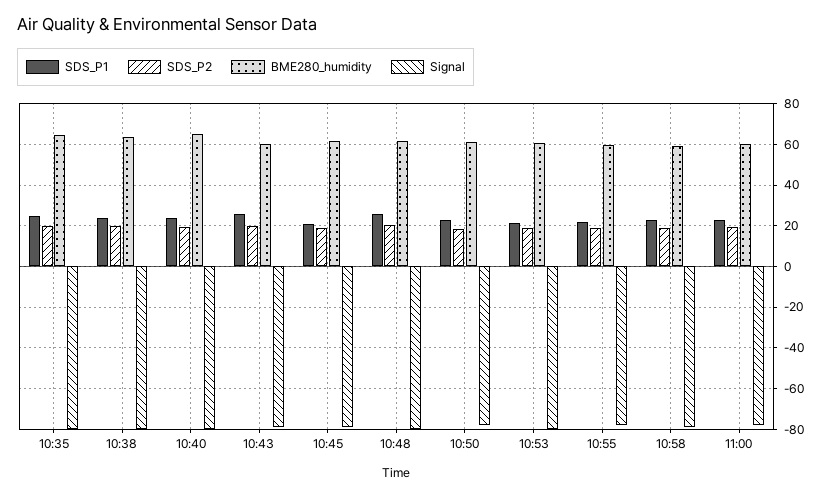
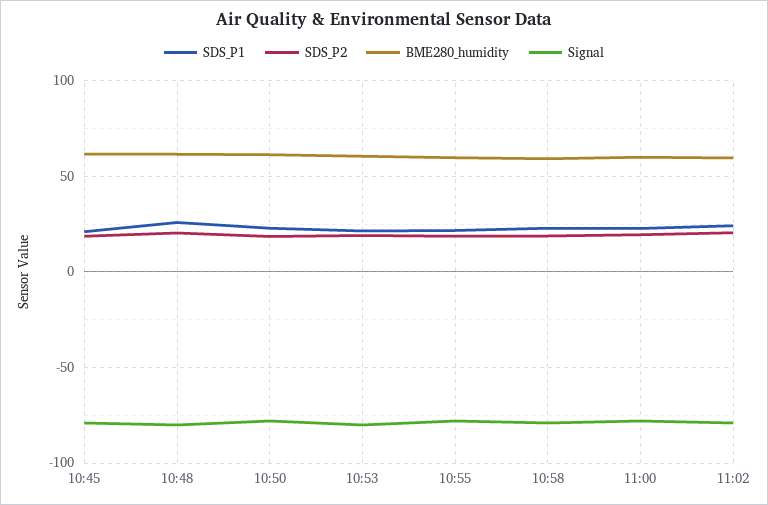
SDS_P1, 10:35: 25 -> none
SDS_P2, 10:35: 20 -> none
BME280_humidity, 10:35: 65 -> none
Signal, 10:35: -80 -> none
SDS_P1, 10:38: 25 -> none
SDS_P2, 10:38: 20 -> none
BME280_humidity, 10:38: 65 -> none
Signal, 10:38: -80 -> none
SDS_P1, 10:40: 25 -> none
SDS_P2, 10:40: 20 -> none
BME280_humidity, 10:40: 65 -> none
Signal, 10:40: -80 -> none
SDS_P1, 10:43: 25 -> none
SDS_P2, 10:43: 20 -> none
BME280_humidity, 10:43: 60 -> none
Signal, 10:43: -80 -> none
SDS_P1, 11:02: none -> 25
SDS_P2, 11:02: none -> 20
BME280_humidity, 11:02: none -> 60
Signal, 11:02: none -> -80

